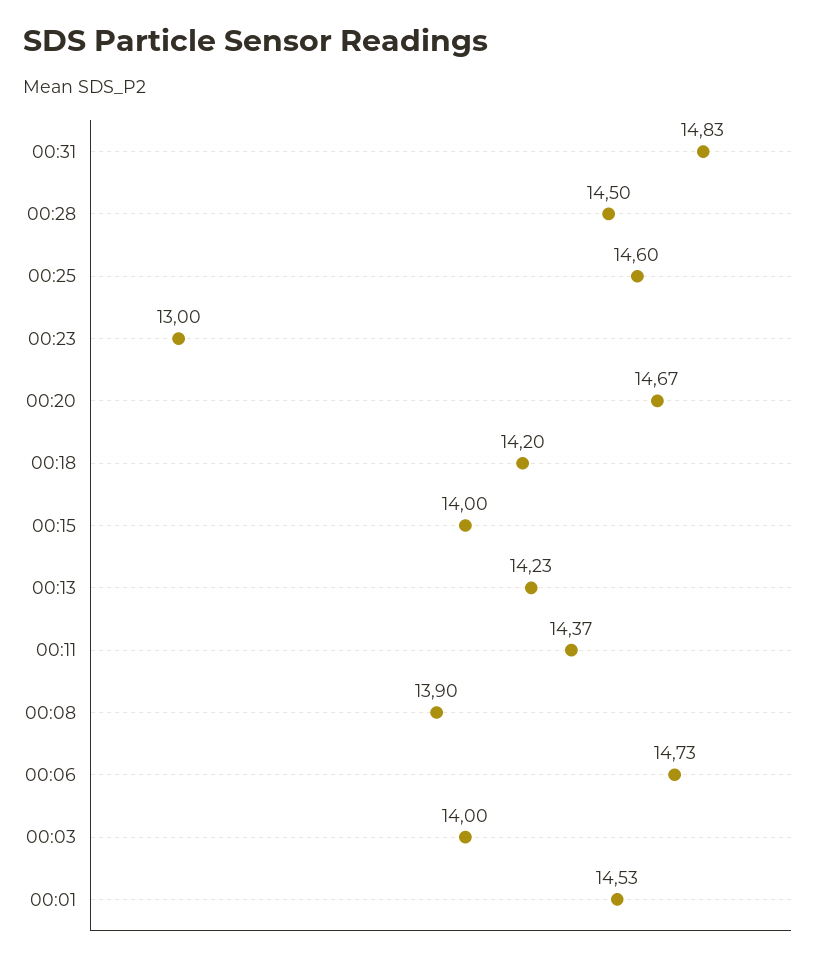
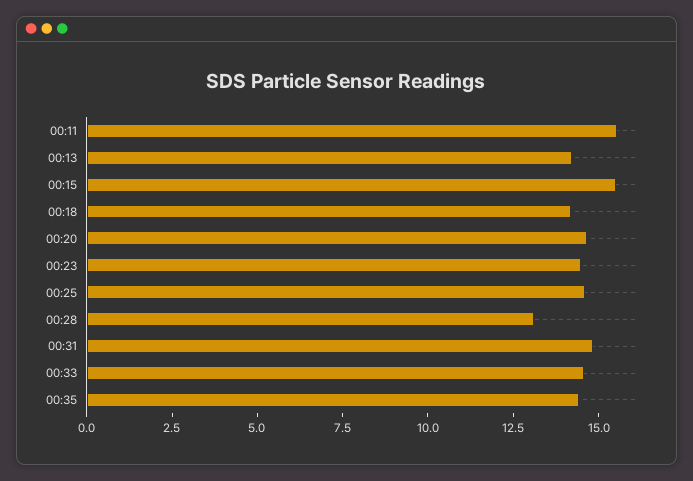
00:28: 14.5 -> 13
00:23: 13 -> 14.5
00:15: 14 -> 15.5
00:11: 14.37 -> 15.5
00:08: 13.9 -> none
00:06: 14.73 -> none
00:03: 14 -> none
00:01: 14.53 -> none
00:33: none -> 14.5
00:35: none -> 14.5

